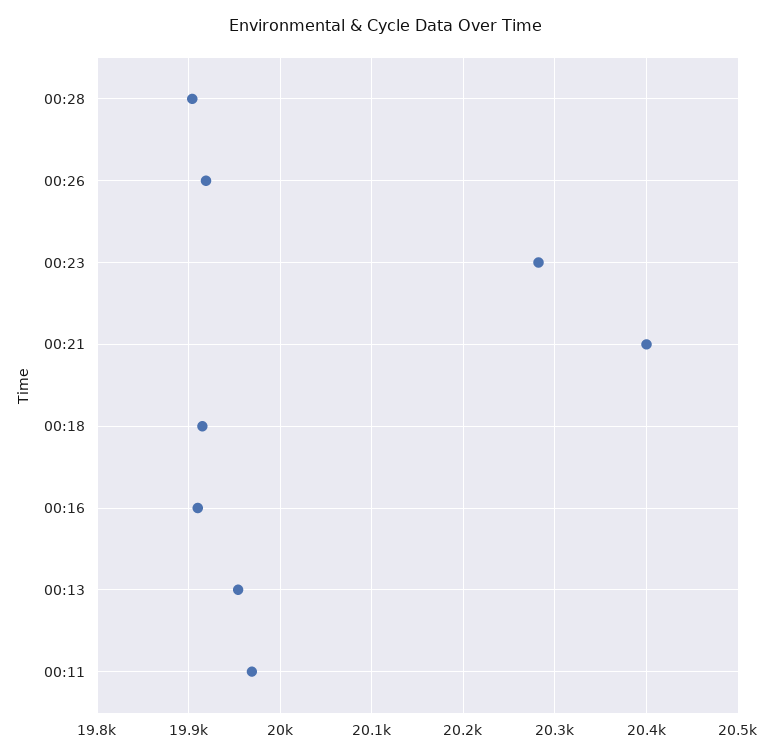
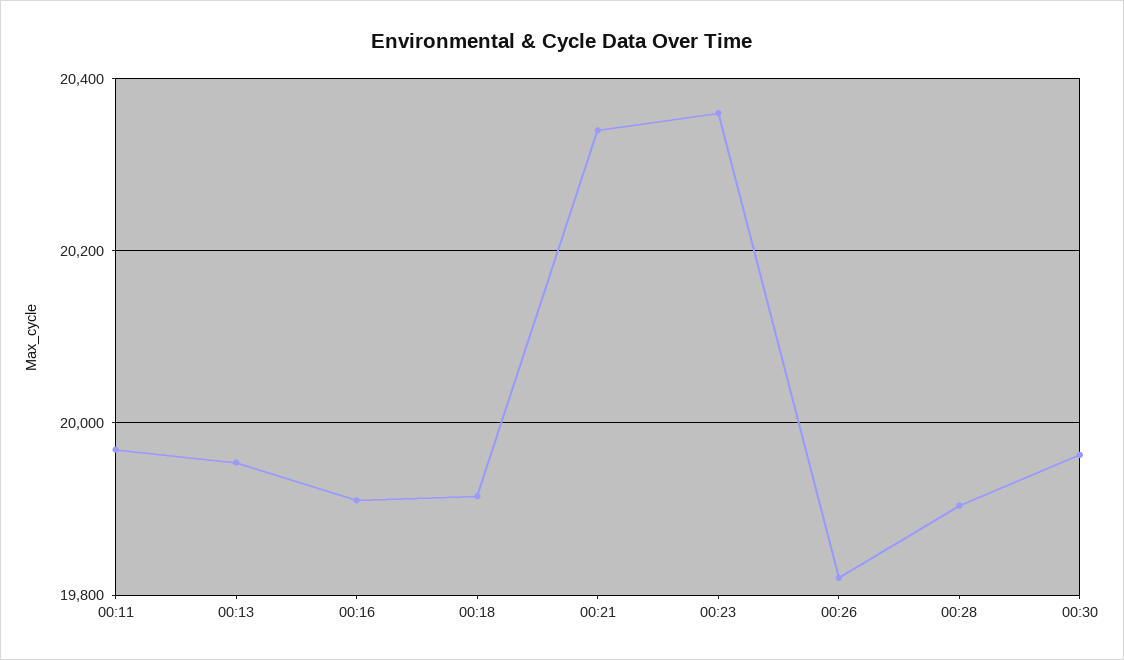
00:26: 19920 -> 19820
00:23: 20280 -> 20360
00:21: 20400 -> 20340
00:30: none -> 19960

